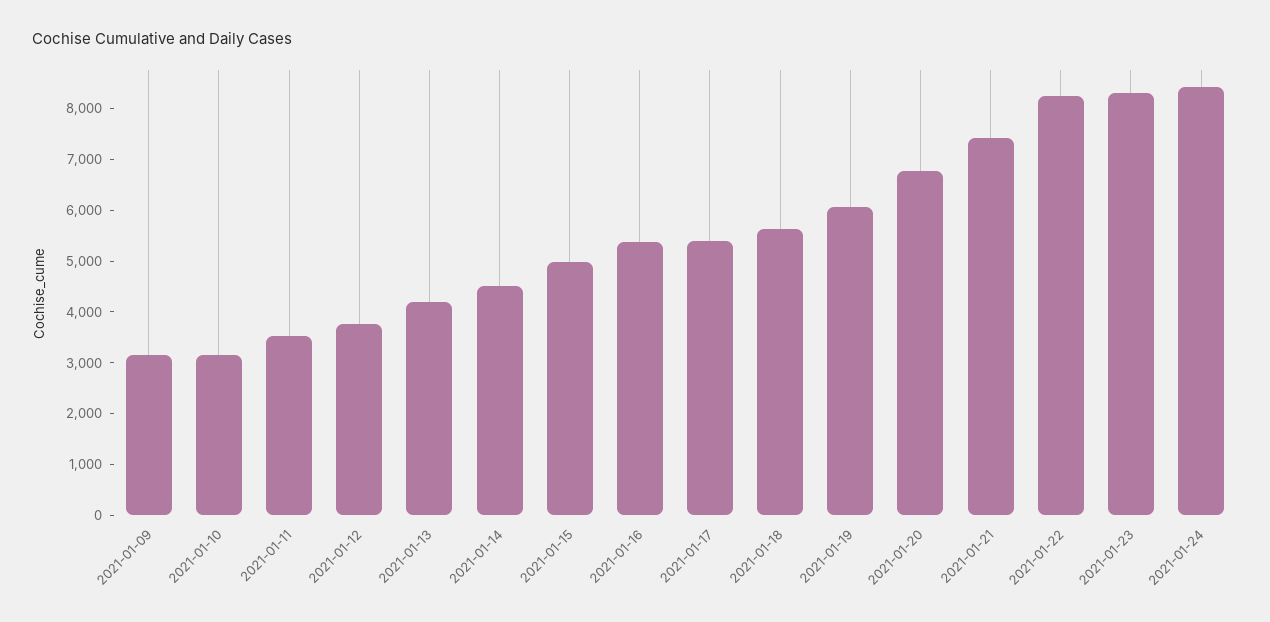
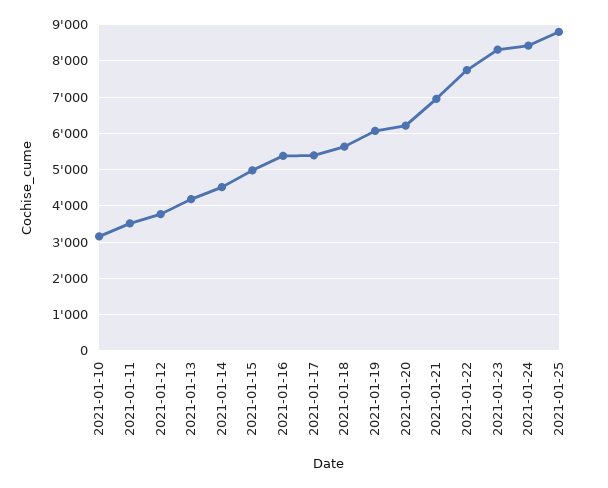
2021-01-09: 3200 -> none
2021-01-20: 6800 -> 6200
2021-01-21: 7400 -> 7000
2021-01-22: 8200 -> 7800
2021-01-25: none -> 8800

